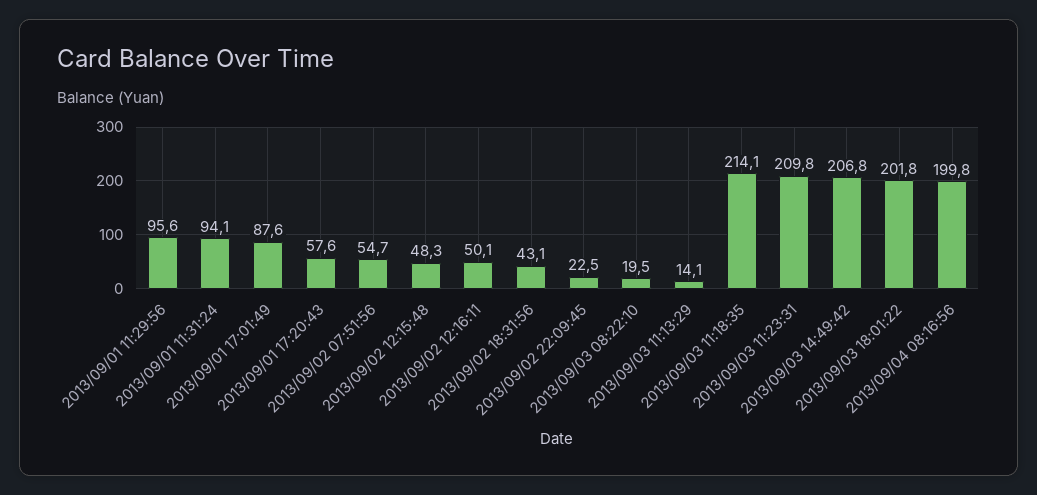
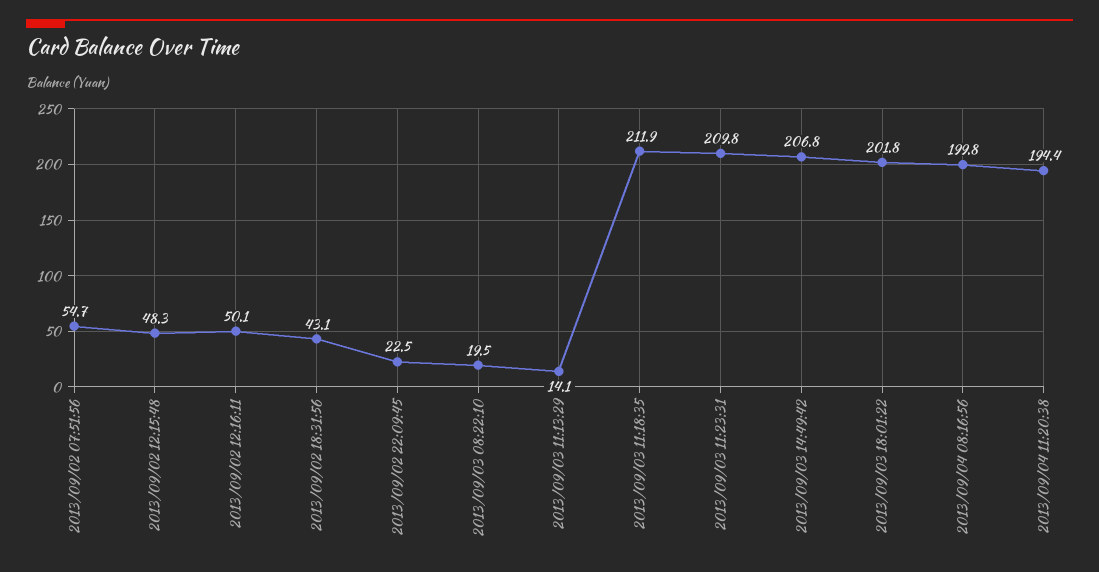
2013/09/01 11:29:56: 95.6 -> none
2013/09/01 11:31:24: 94.1 -> none
2013/09/01 17:01:49: 87.6 -> none
2013/09/01 17:20:43: 57.6 -> none
2013/09/03 11:18:35: 214.1 -> 211.9
2013/09/04 11:20:38: none -> 194.4

